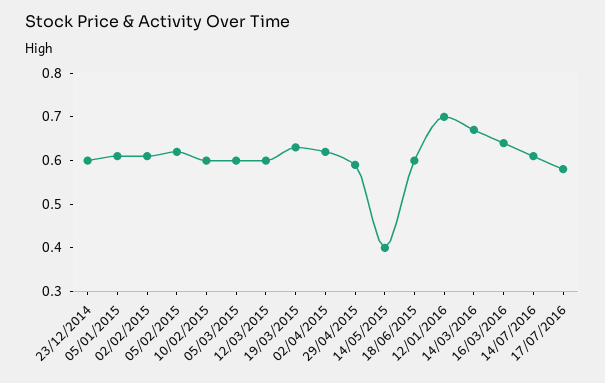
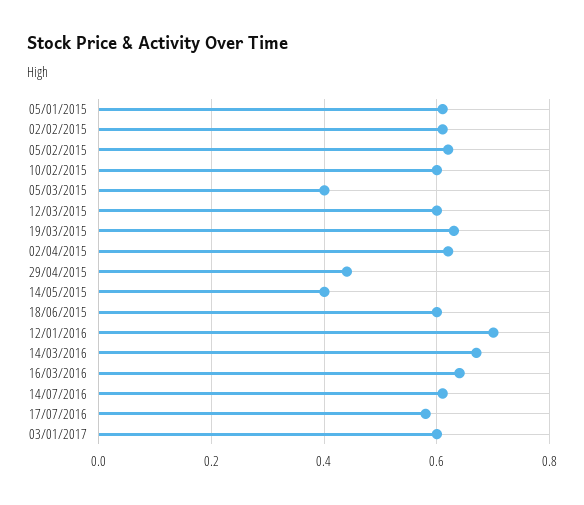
23/12/2014: 0.6 -> none
05/03/2015: 0.6 -> 0.4
29/04/2015: 0.6 -> 0.45
03/01/2017: none -> 0.6

